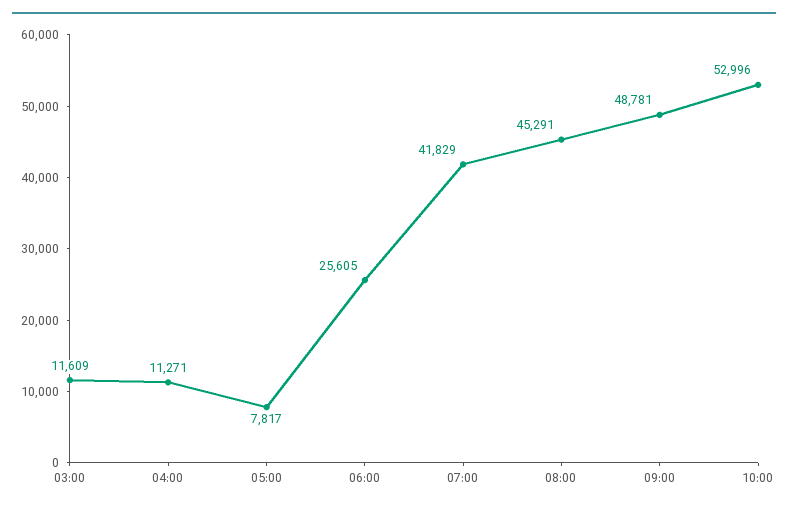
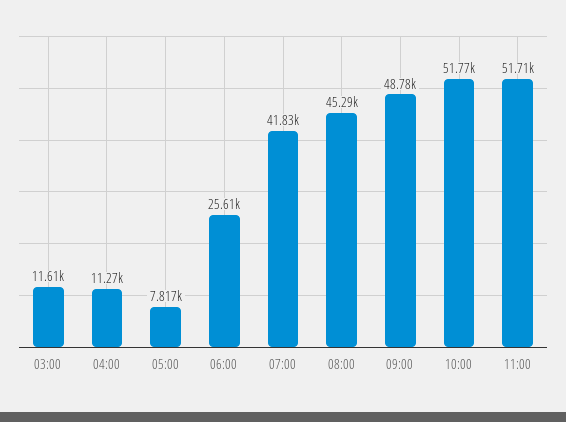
10:00: 52996 -> 51770
11:00: none -> 51710

